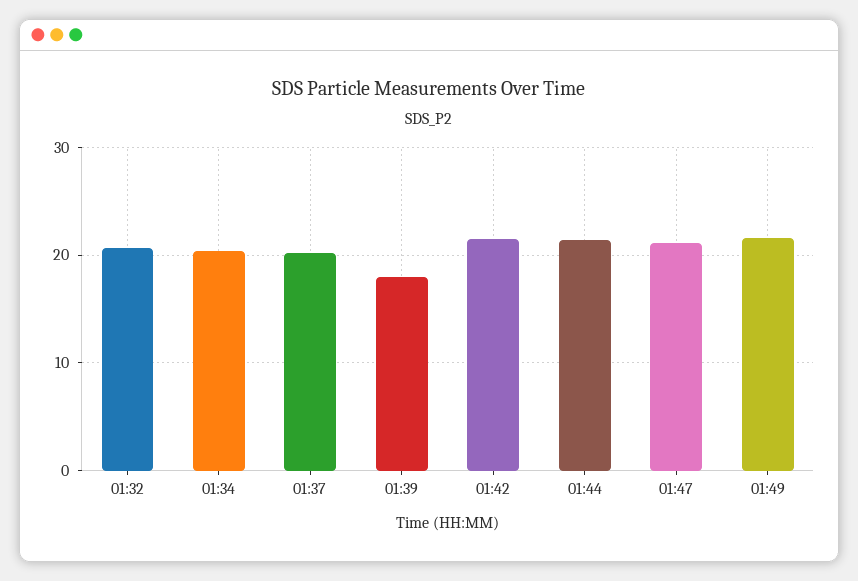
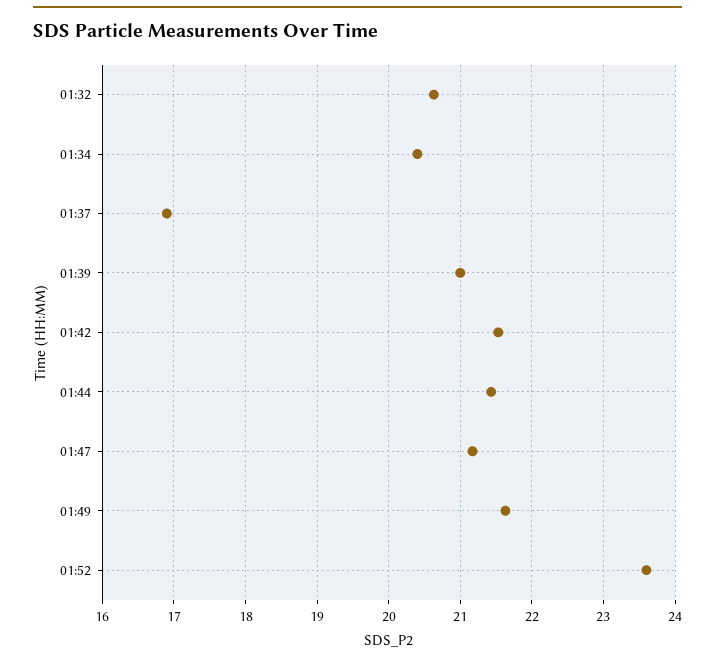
01:37: 20 -> 16.9
01:39: 18 -> 21
01:52: none -> 23.6

